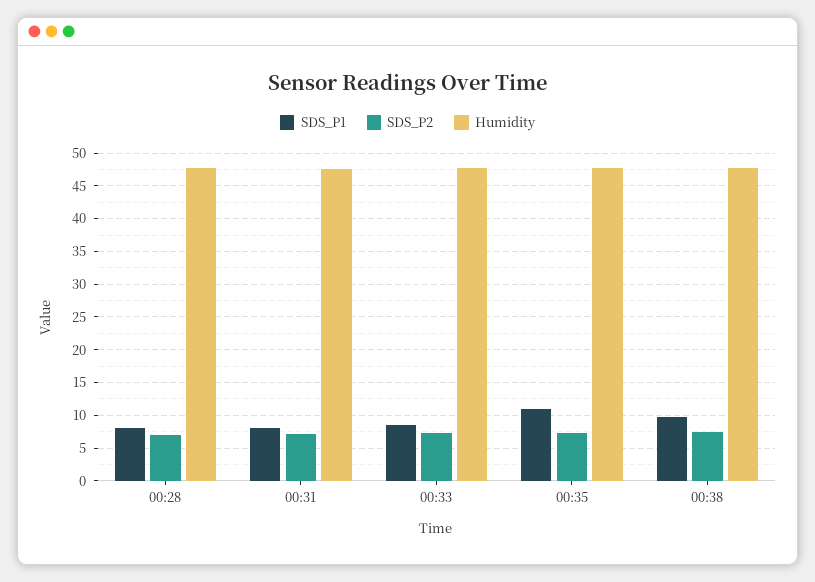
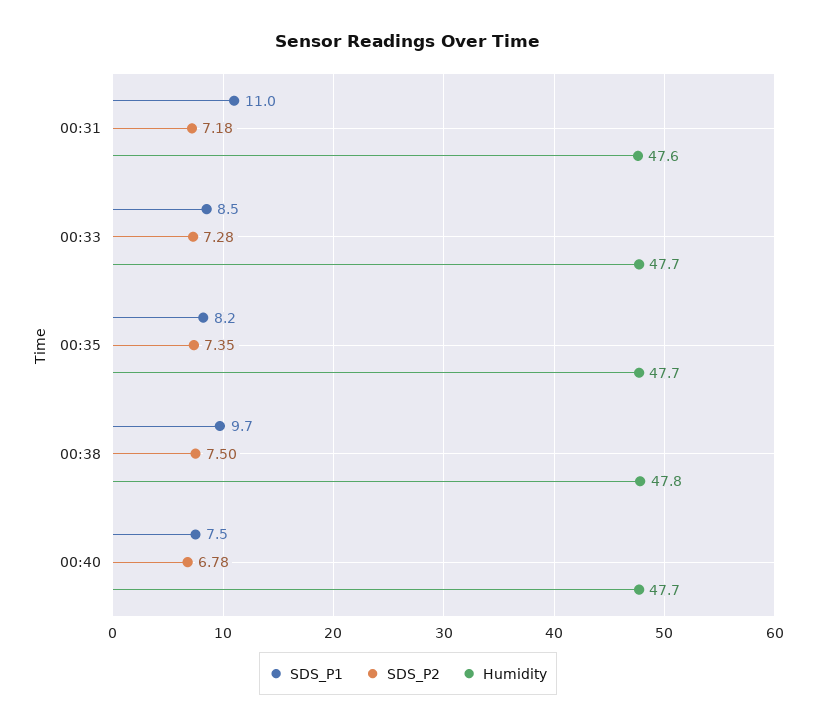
SDS_P1, 00:28: 8 -> none
SDS_P2, 00:28: 7 -> none
Humidity, 00:28: 48 -> none
SDS_P1, 00:31: 8 -> 11
SDS_P1, 00:35: 11 -> 8.2
SDS_P1, 00:40: none -> 7.5
SDS_P2, 00:40: none -> 6.78
Humidity, 00:40: none -> 47.7

